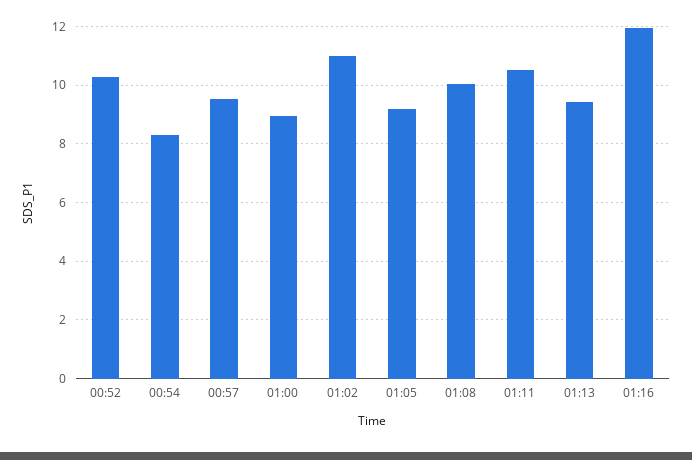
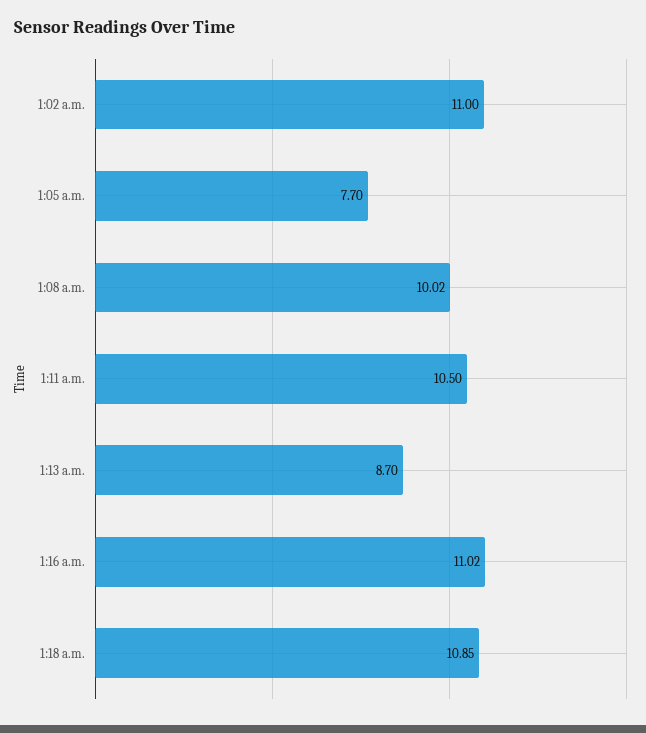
00:52: 10.25 -> none
00:54: 8.25 -> none
00:57: 9.5 -> none
01:00: 9 -> none
01:05: 9.25 -> 7.7
01:13: 9.5 -> 8.7
01:16: 12 -> 11.02
1:18 a.m.: none -> 10.85

